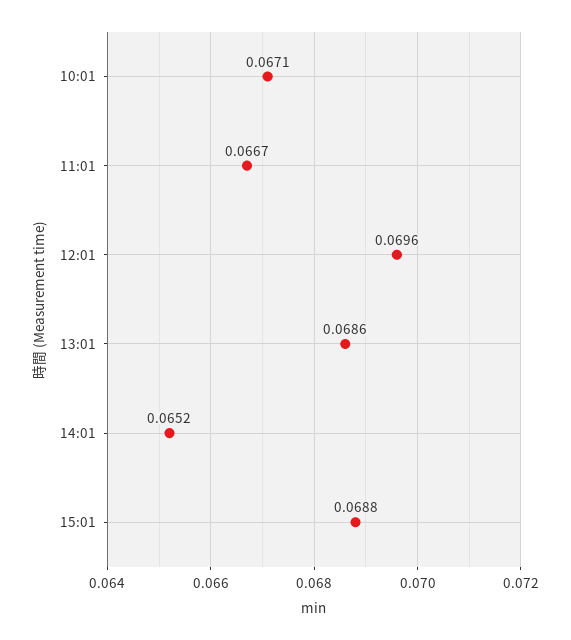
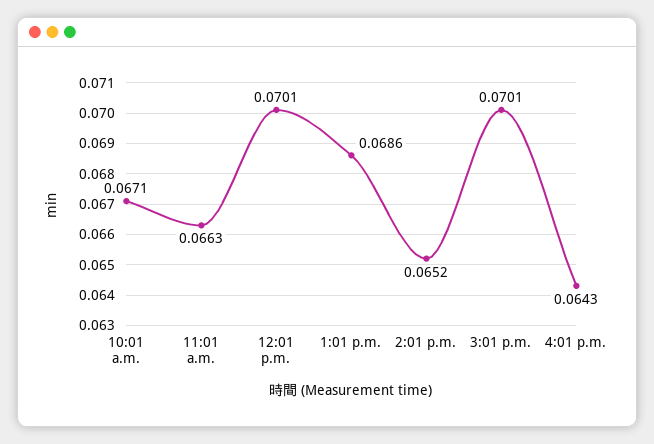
11:01: 0.0667 -> 0.0663
12:01: 0.0696 -> 0.0701
15:01: 0.0688 -> 0.0701
4:01 p.m.: none -> 0.0643

